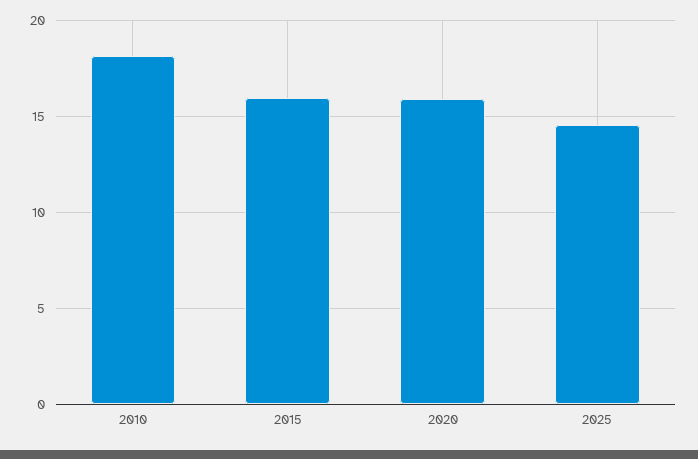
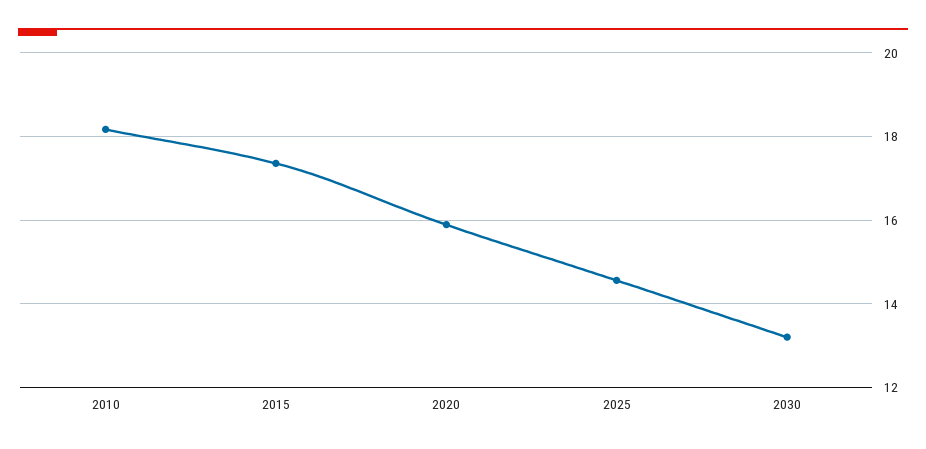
2015: 16 -> 17.4
2030: none -> 13.2

